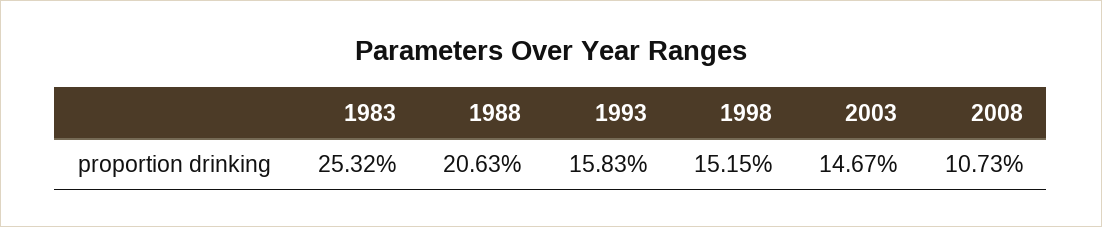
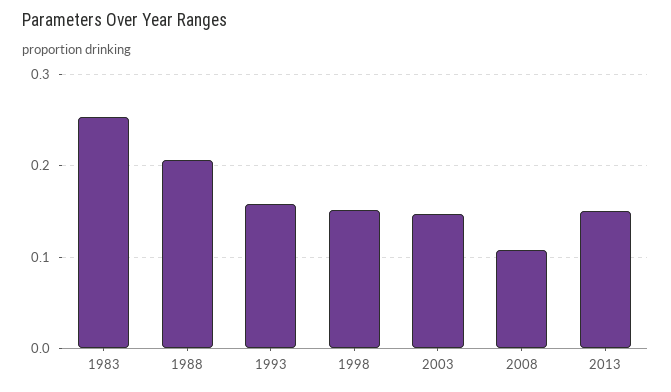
2013: none -> 0.15

